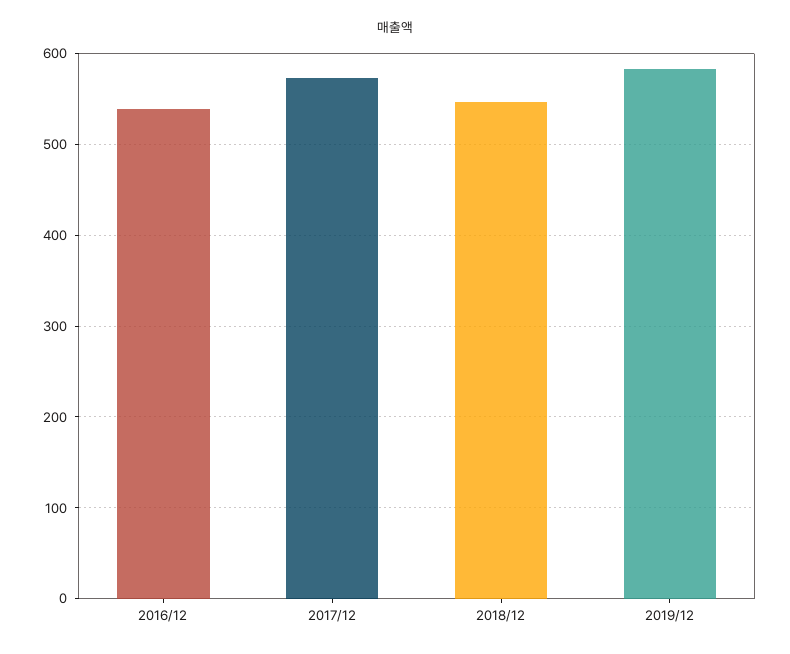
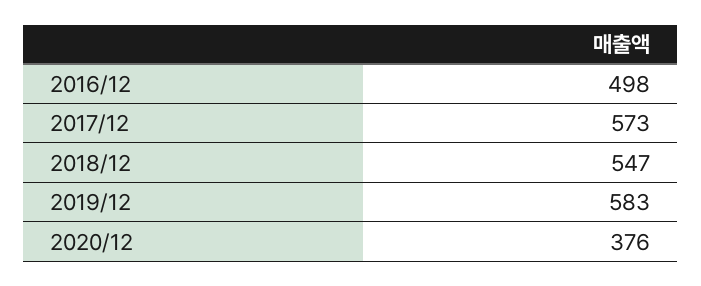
2016/12: 540 -> 498
2020/12: none -> 376

